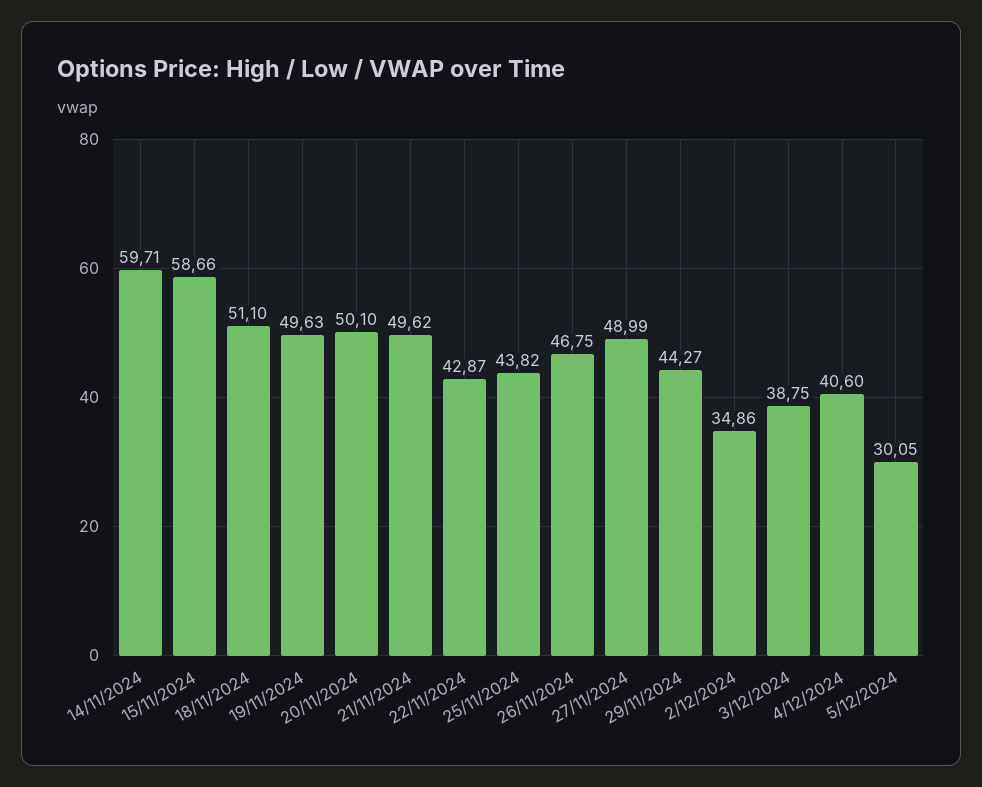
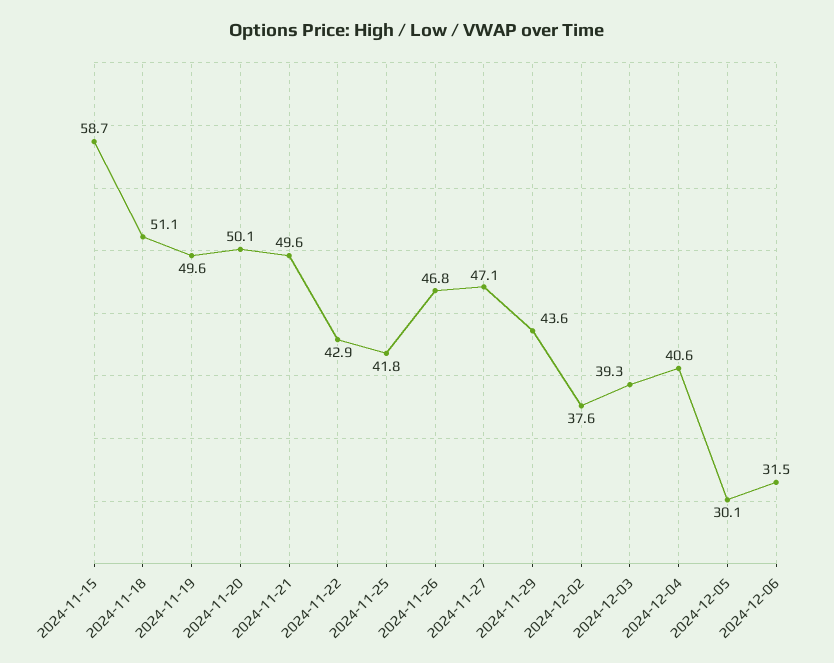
14/11/2024: 59.71 -> none
25/11/2024: 43.82 -> 41.8
27/11/2024: 48.99 -> 47.1
29/11/2024: 44.27 -> 43.6
2/12/2024: 34.86 -> 37.6
3/12/2024: 38.75 -> 39.3
2024-12-06: none -> 31.5

